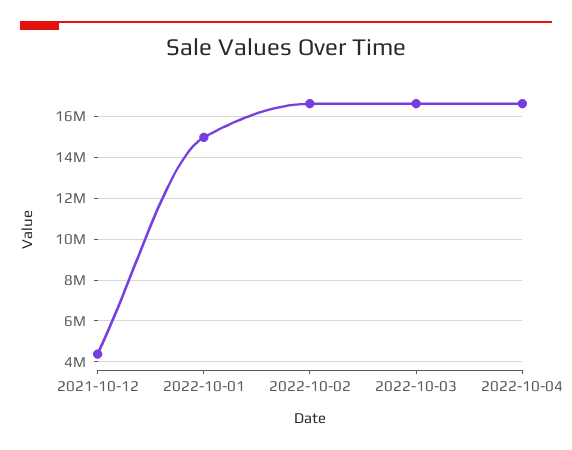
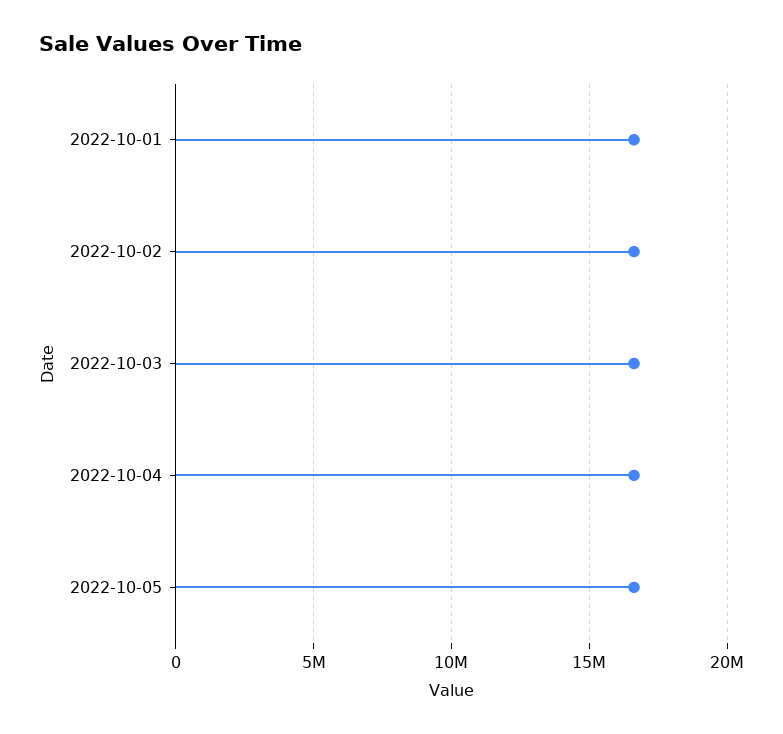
2021-10-12: 4500000 -> none
2022-10-01: 15000000 -> 16500000
2022-10-05: none -> 16500000

